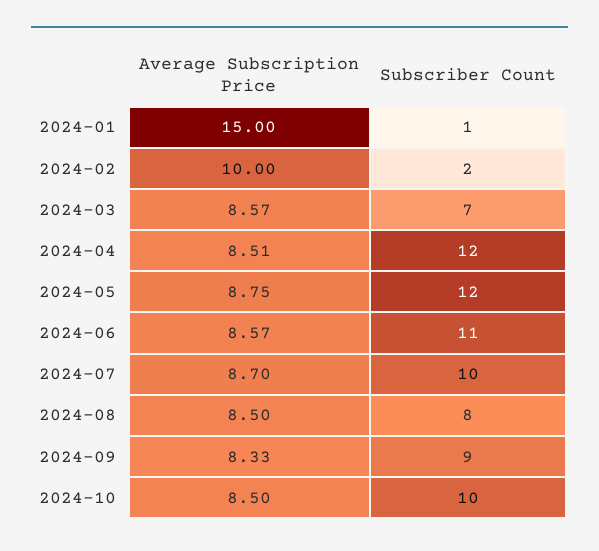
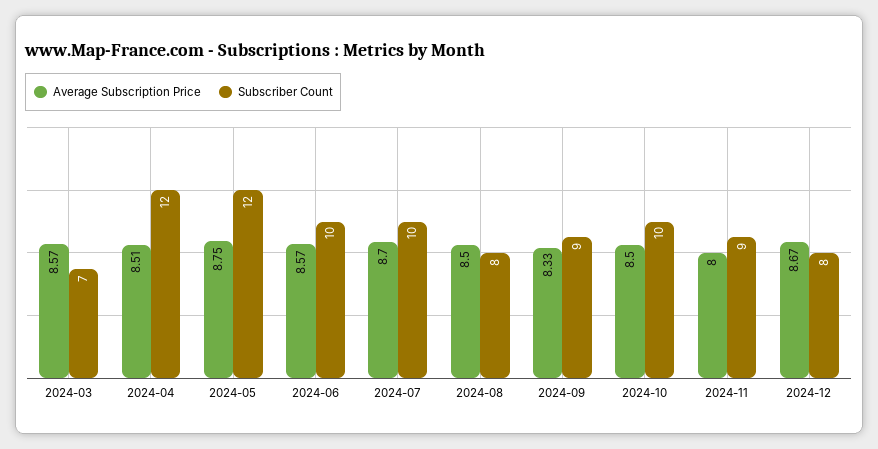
Average Subscription Price, 2024-01: 15 -> none
Subscriber Count, 2024-01: 1 -> none
Average Subscription Price, 2024-02: 10 -> none
Subscriber Count, 2024-02: 2 -> none
Subscriber Count, 2024-06: 11 -> 10
Average Subscription Price, 2024-11: none -> 8
Subscriber Count, 2024-11: none -> 9
Average Subscription Price, 2024-12: none -> 8.67
Subscriber Count, 2024-12: none -> 8

